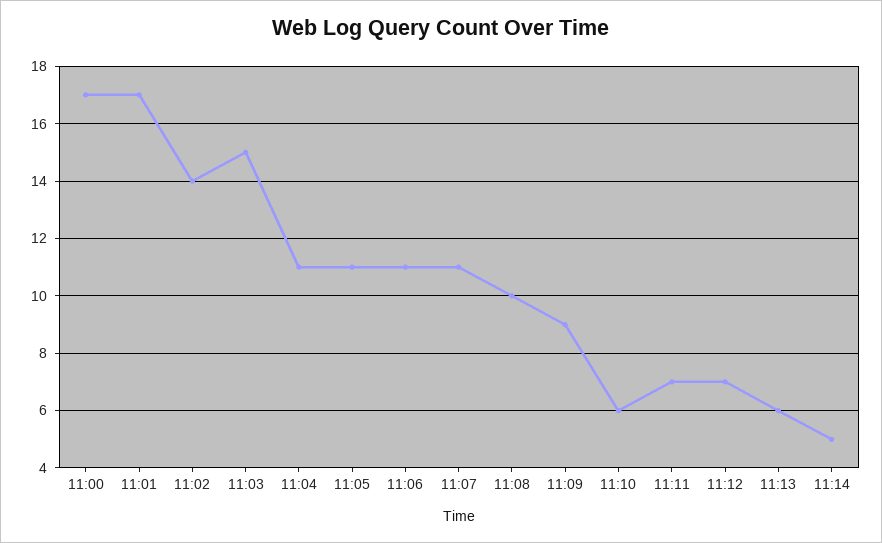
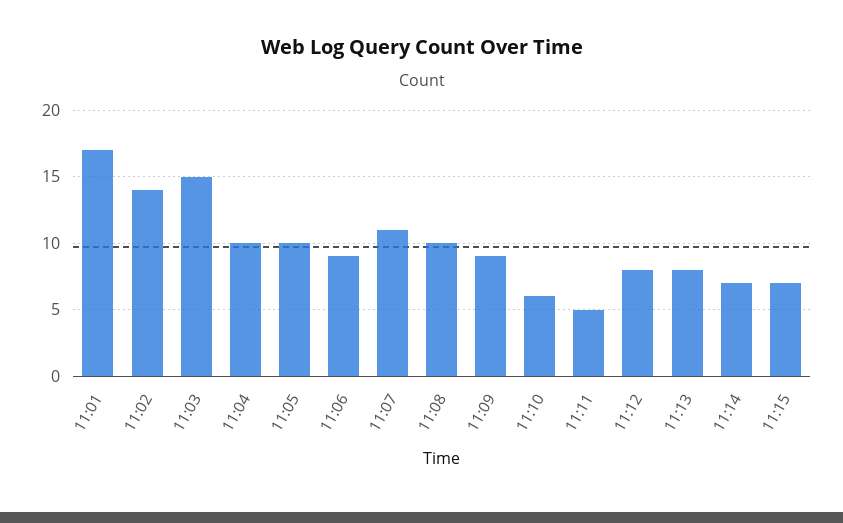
11:00: 17 -> none
11:04: 11 -> 10
11:05: 11 -> 10
11:06: 11 -> 9
11:11: 7 -> 5
11:12: 7 -> 8
11:13: 6 -> 8
11:14: 5 -> 7
11:15: none -> 7

